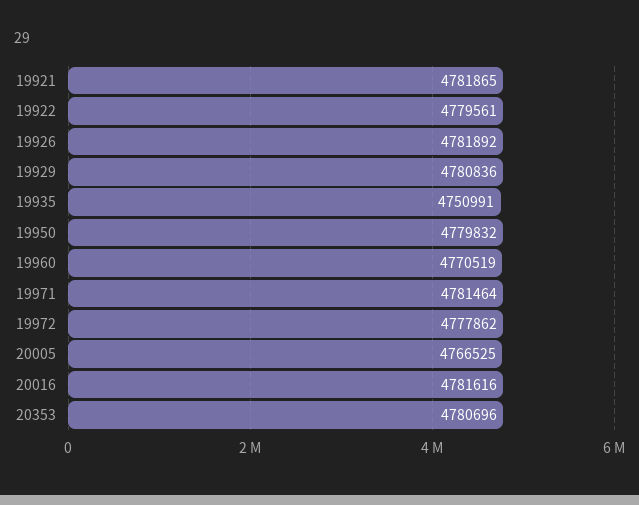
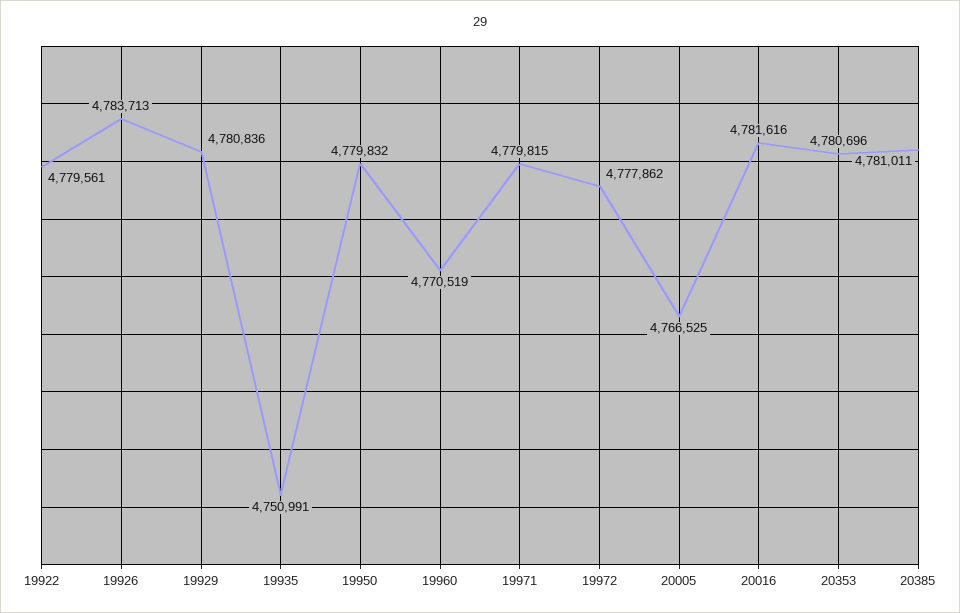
19921: 4781865 -> none
19926: 4781892 -> 4783713
19971: 4781464 -> 4779815
20385: none -> 4781011

